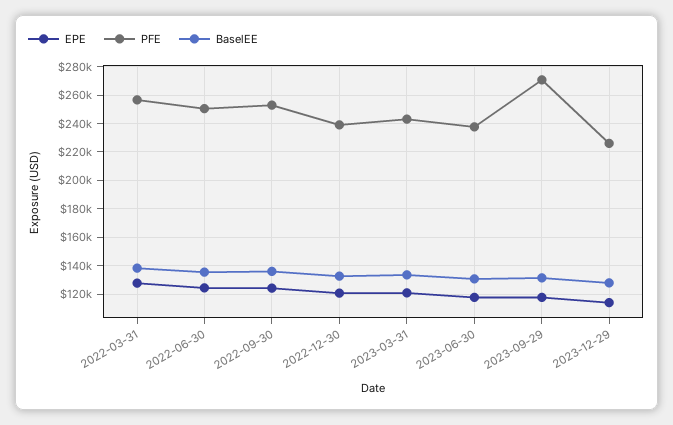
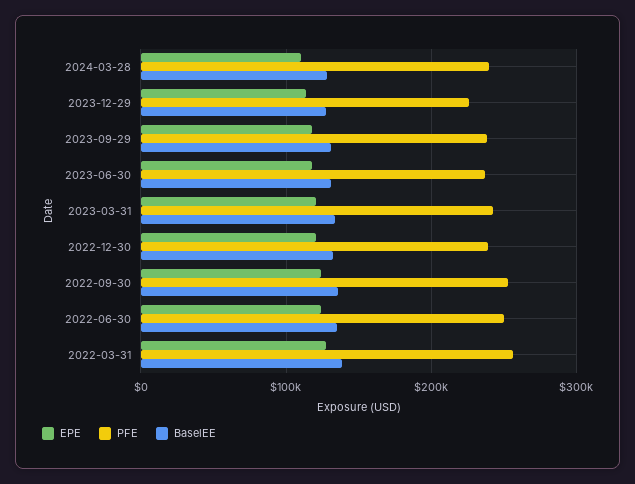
PFE, 2023-09-29: 270000 -> 240000
EPE, 2024-03-28: none -> 110000
PFE, 2024-03-28: none -> 240000
BaselEE, 2024-03-28: none -> 130000

